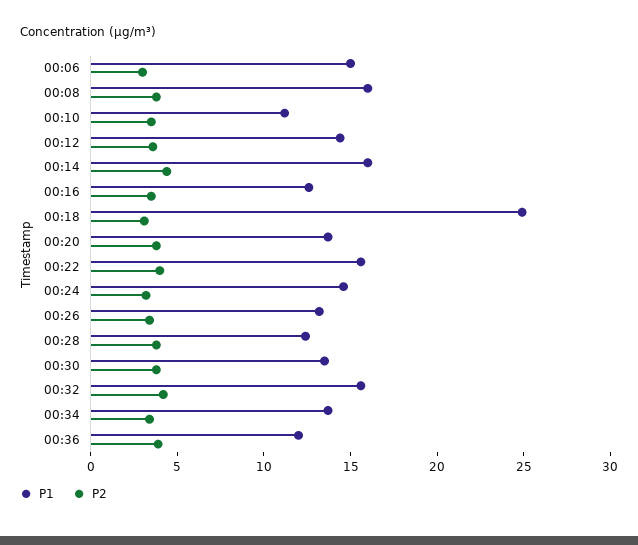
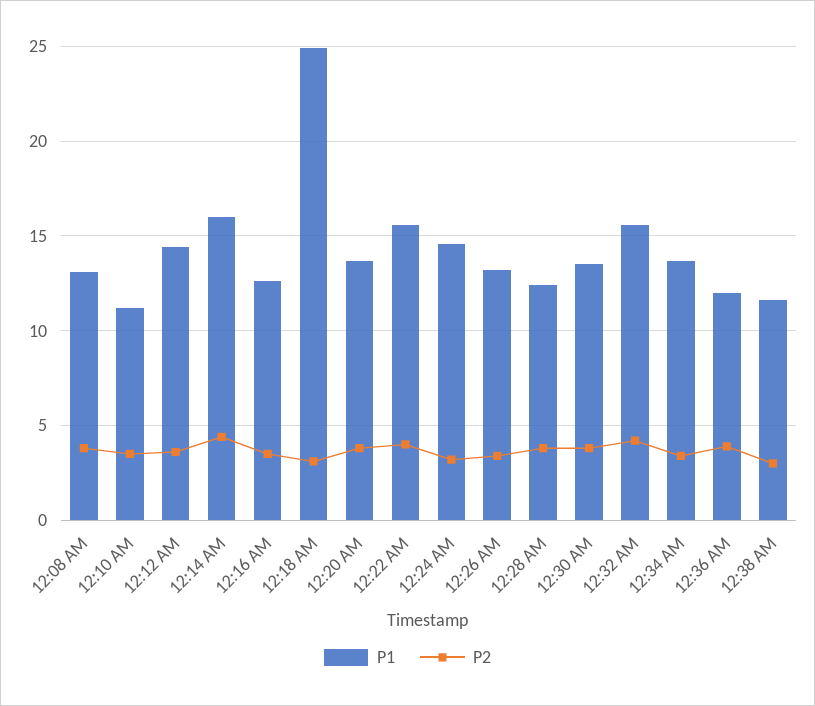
P1, 00:06: 15 -> none
P2, 00:06: 3 -> none
P1, 00:08: 16 -> 13
P1, 12:38 AM: none -> 11.5
P2, 12:38 AM: none -> 3

